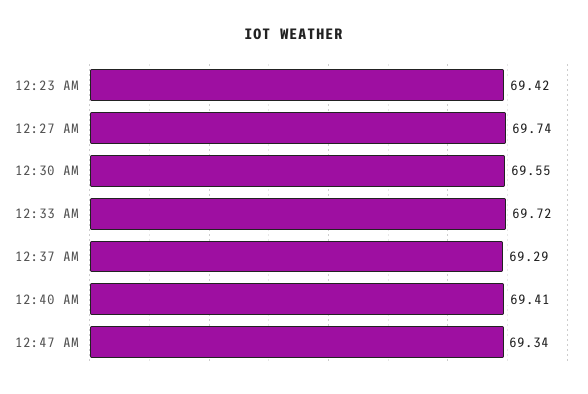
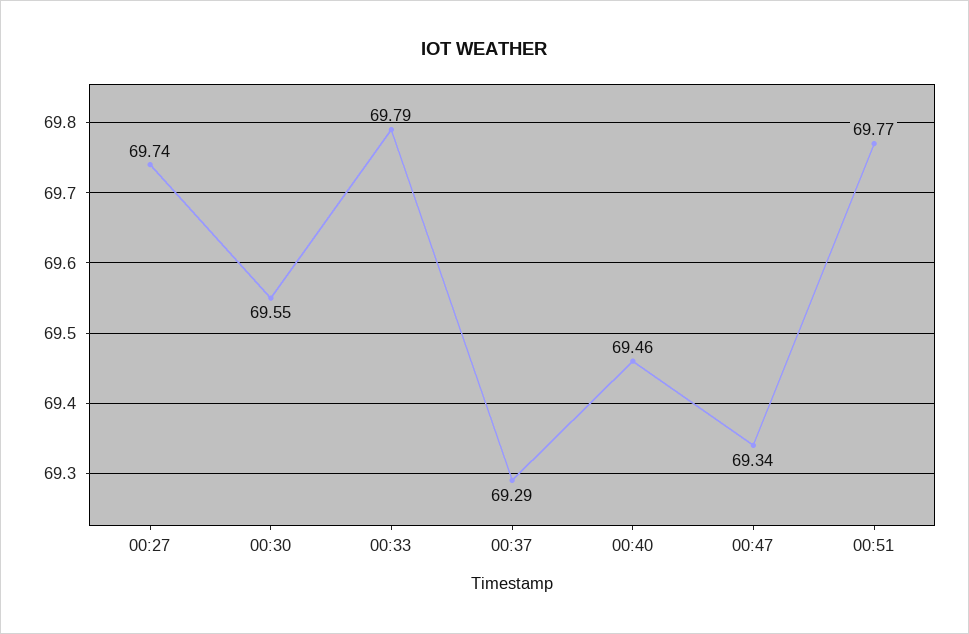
12:23 AM: 69.42 -> none
12:33 AM: 69.72 -> 69.79
12:40 AM: 69.41 -> 69.46
00:51: none -> 69.77

